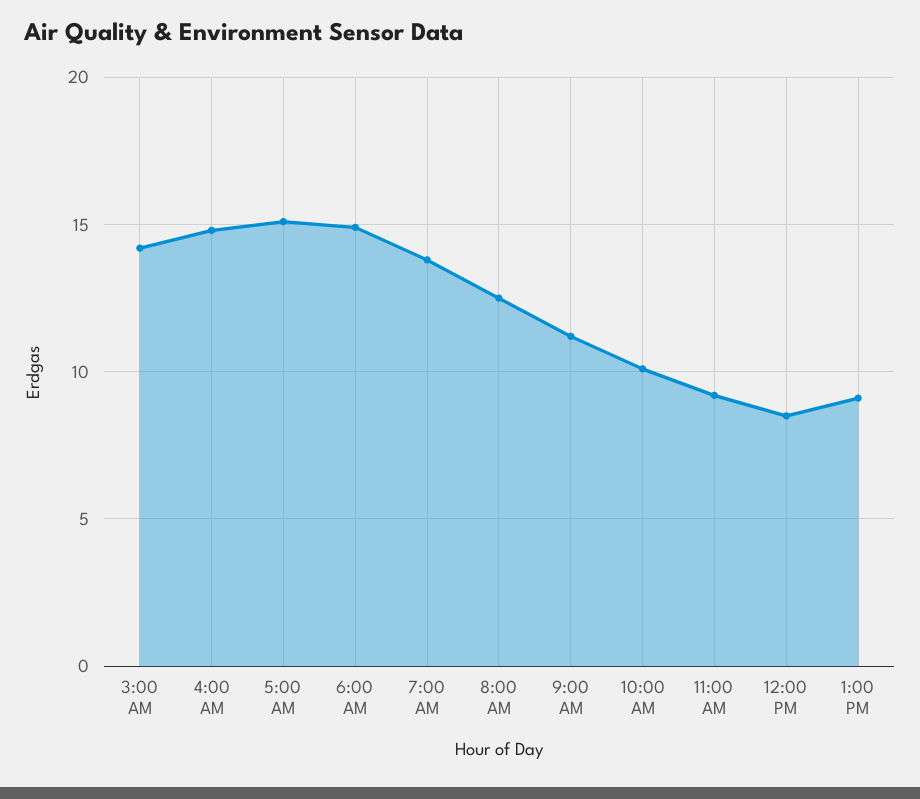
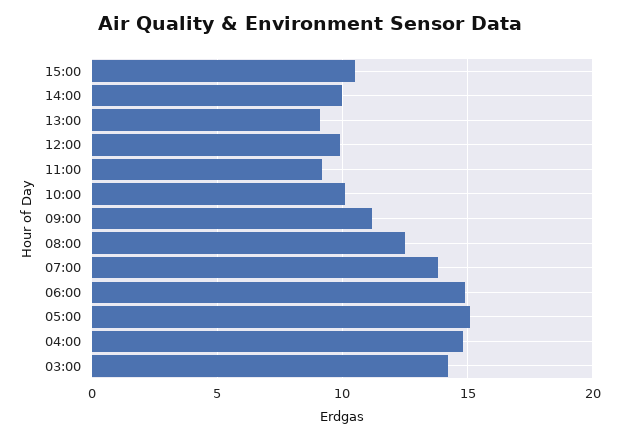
12:00 PM: 8.5 -> 10
15:00: none -> 10.5
14:00: none -> 10

